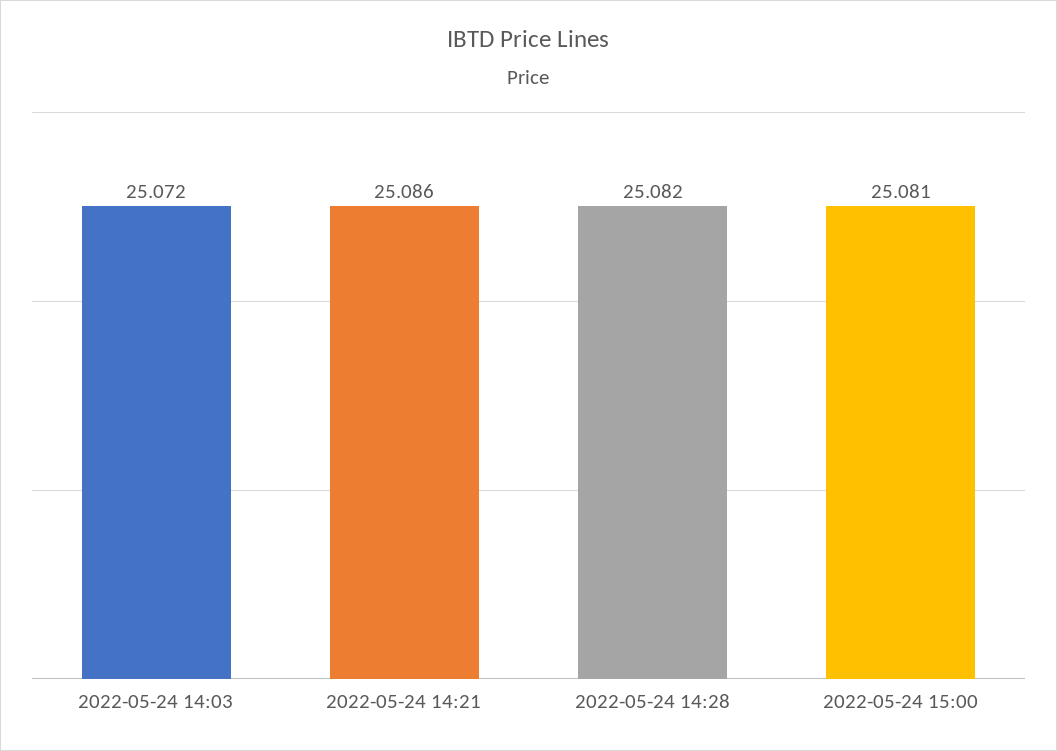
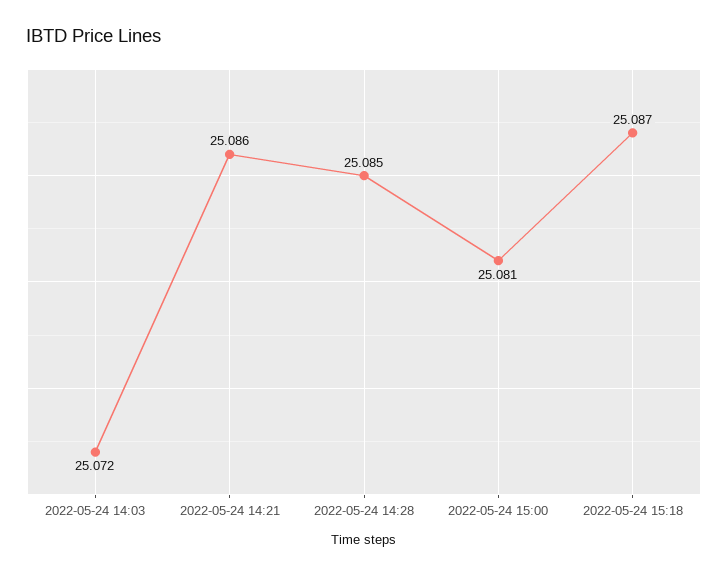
2022-05-24 14:28: 25.082 -> 25.085
2022-05-24 15:18: none -> 25.087

